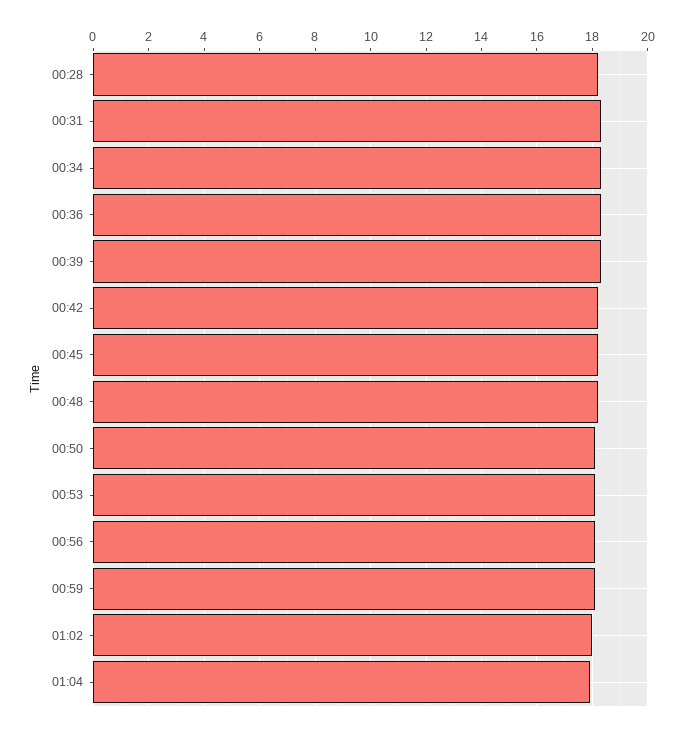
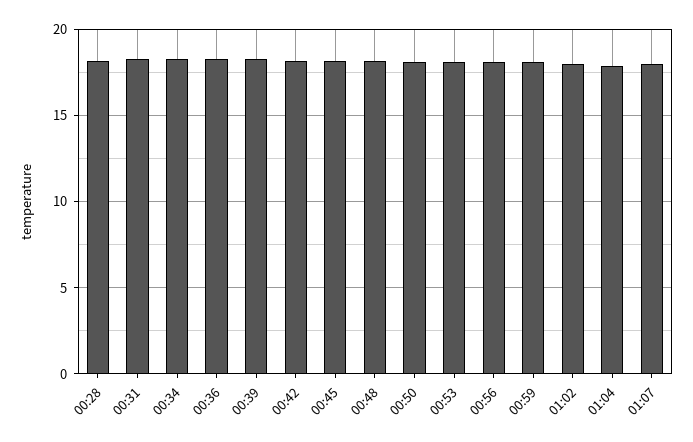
01:07: none -> 18

